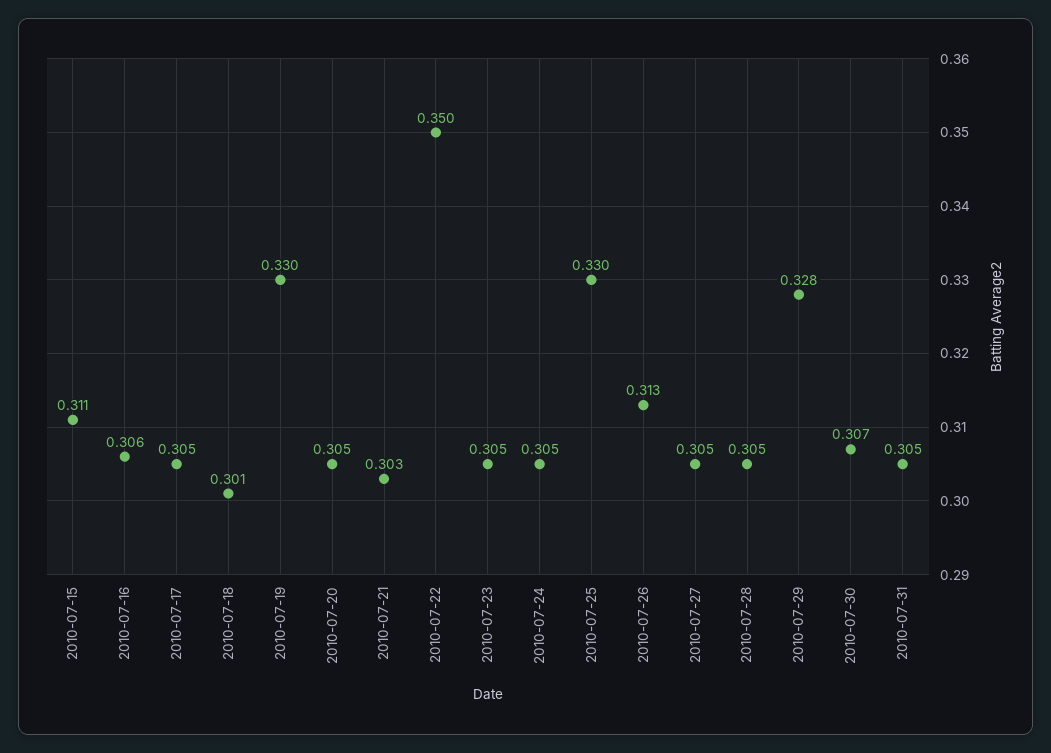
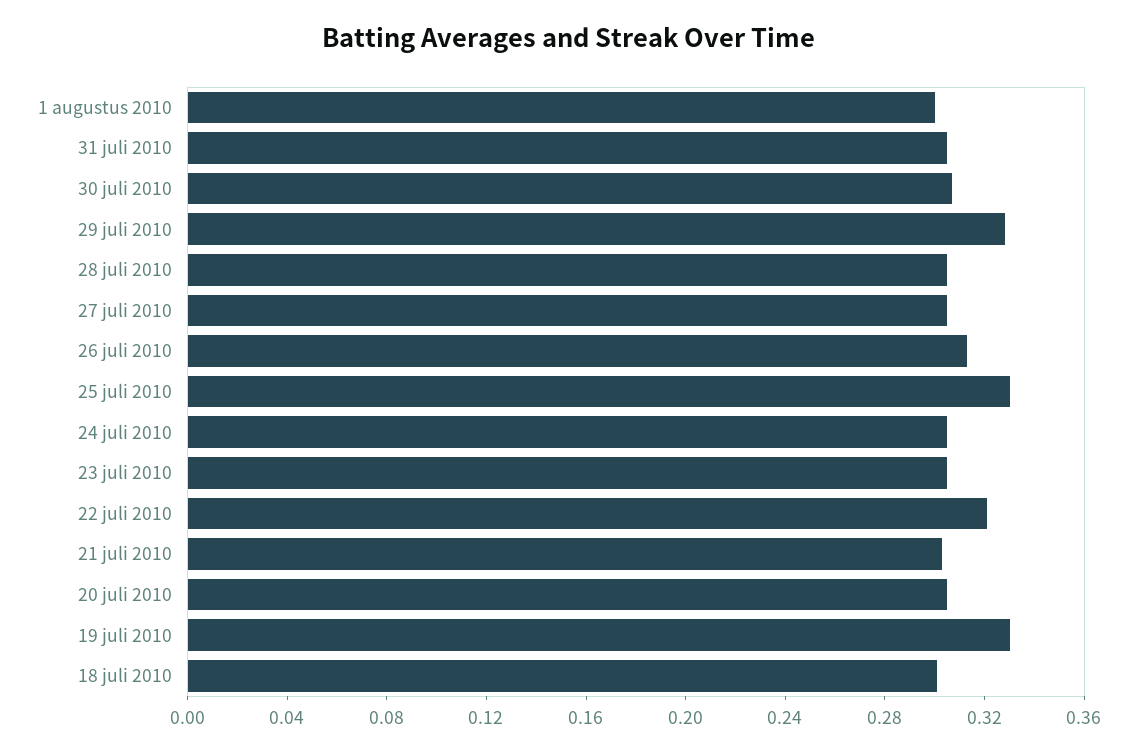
2010-07-15: 0.311 -> none
2010-07-16: 0.306 -> none
2010-07-17: 0.305 -> none
2010-07-22: 0.35 -> 0.32
1 augustus 2010: none -> 0.3

